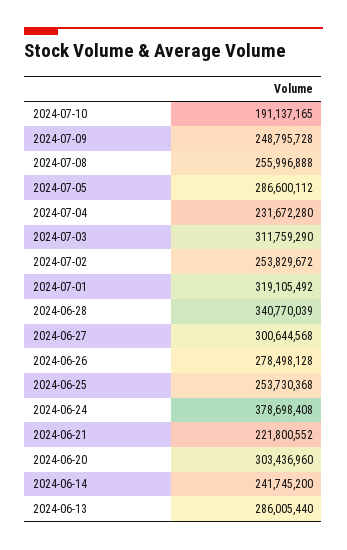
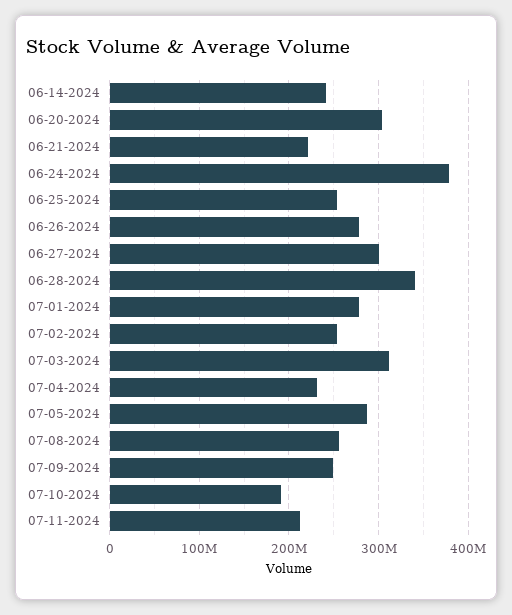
2024-07-01: 319105492 -> 280000000
2024-06-13: 286005440 -> none
07-11-2024: none -> 210000000

